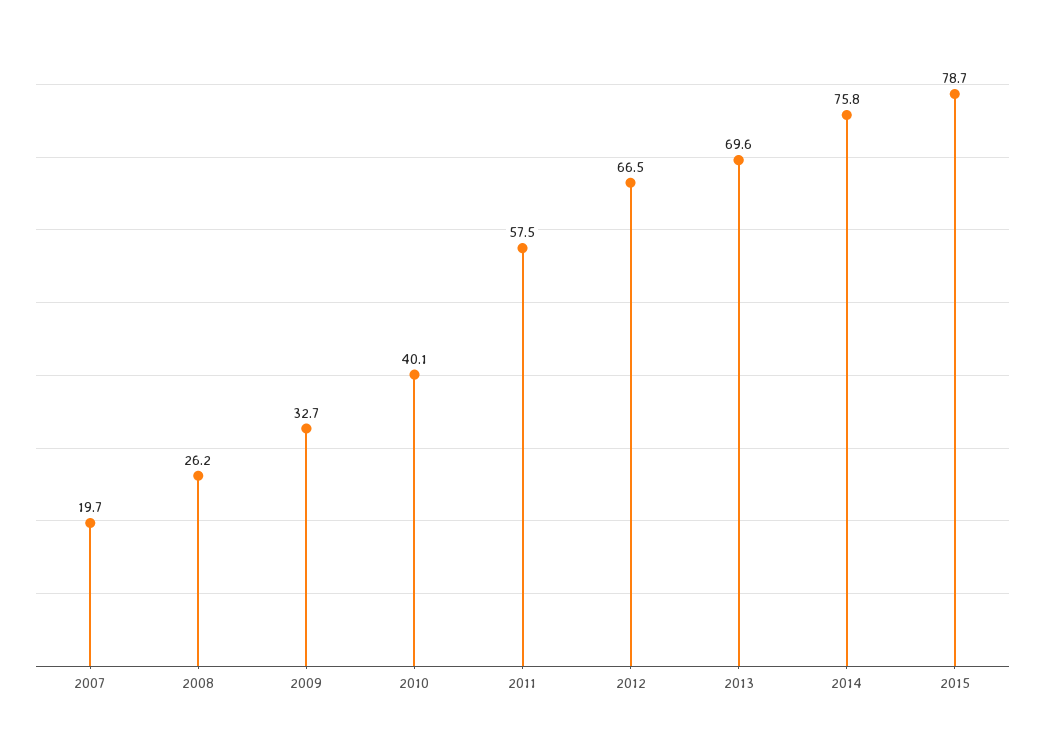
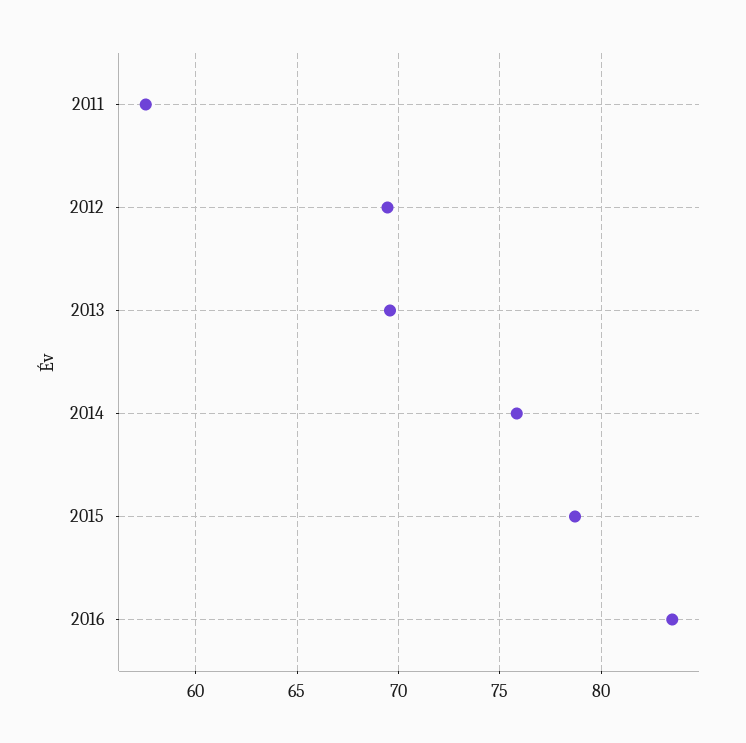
2007: 19.7 -> none
2008: 26.2 -> none
2009: 32.7 -> none
2010: 40.1 -> none
2012: 66.5 -> 69.5
2016: none -> 83.5

